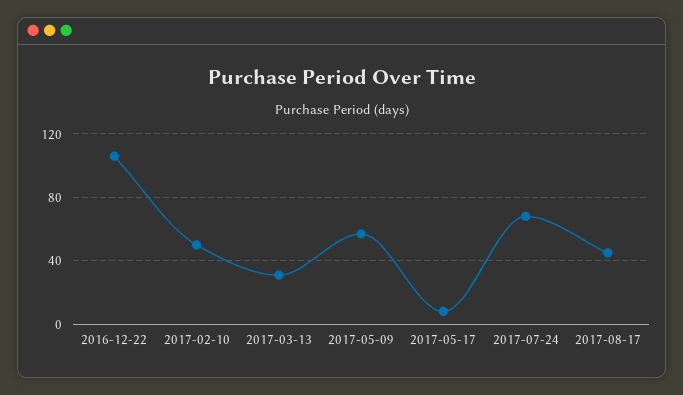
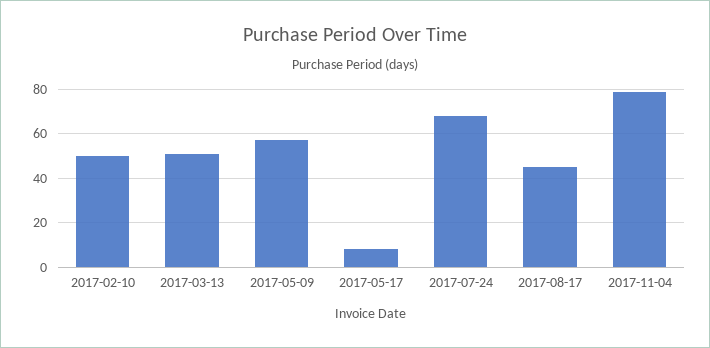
2016-12-22: 105 -> none
2017-03-13: 30 -> 50
2017-11-04: none -> 80

